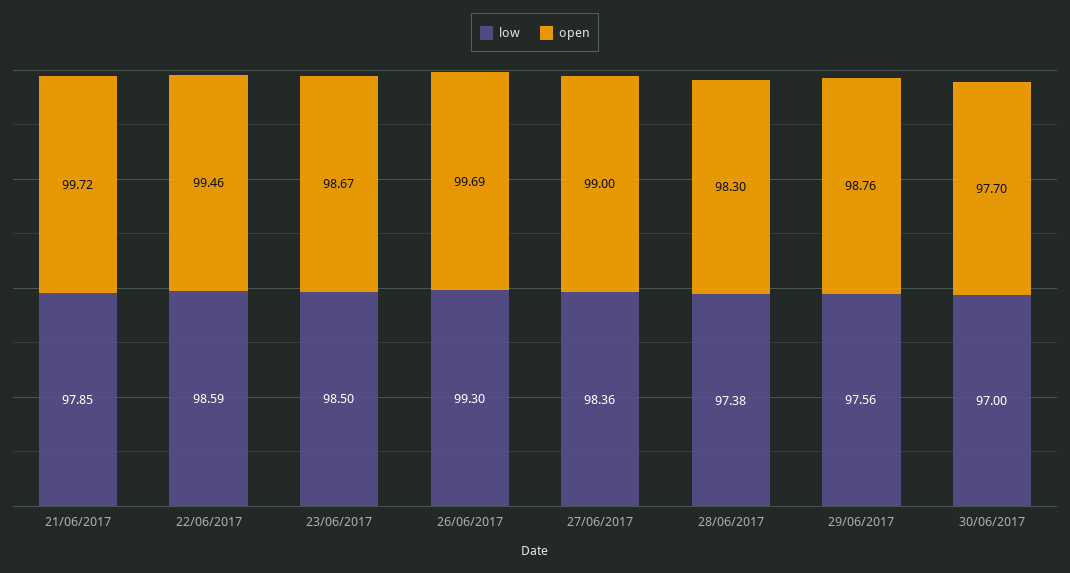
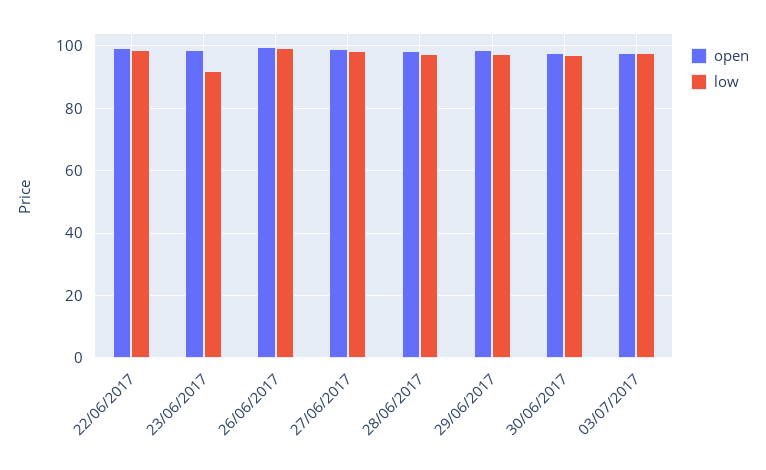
low, 21/06/2017: 97.85 -> none
open, 21/06/2017: 99.72 -> none
low, 23/06/2017: 98.5 -> 92
open, 03/07/2017: none -> 98
low, 03/07/2017: none -> 98

